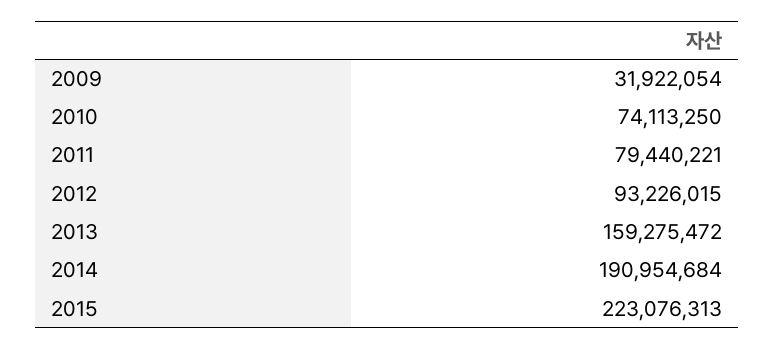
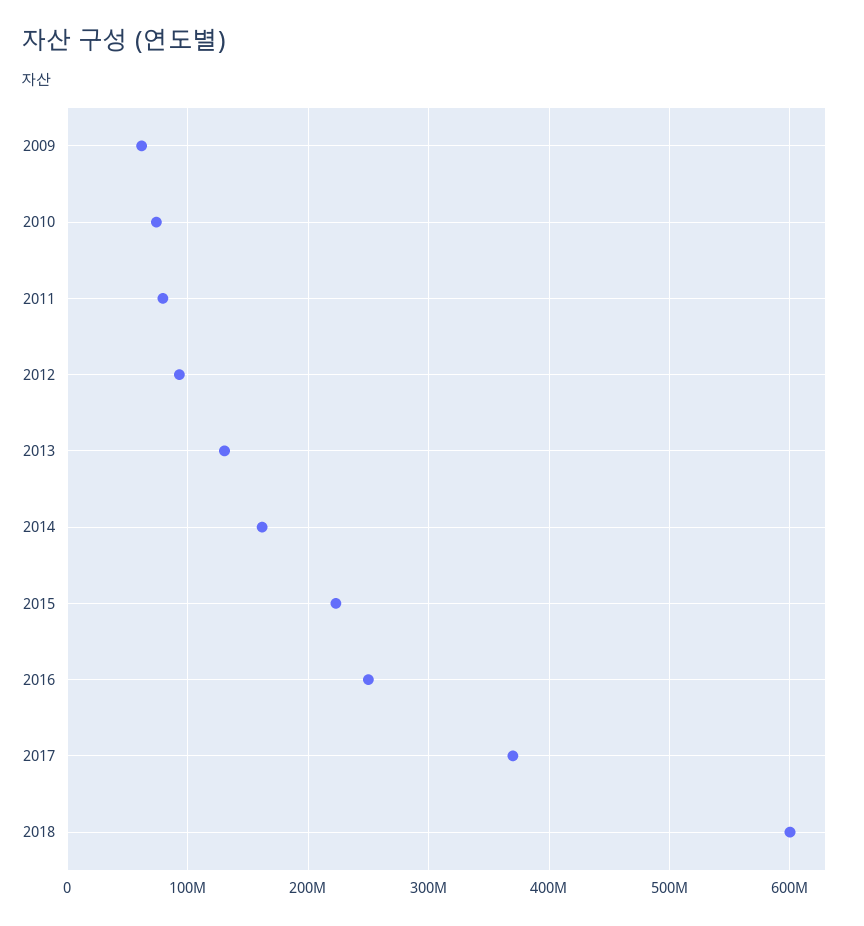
2009: 31922054 -> 60000000
2013: 159275472 -> 130000000
2014: 190954684 -> 160000000
2016: none -> 250000000
2017: none -> 370000000
2018: none -> 600000000

